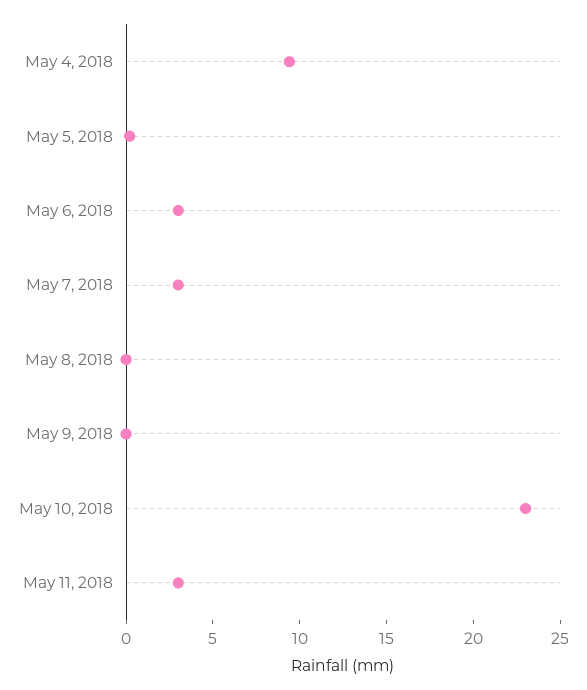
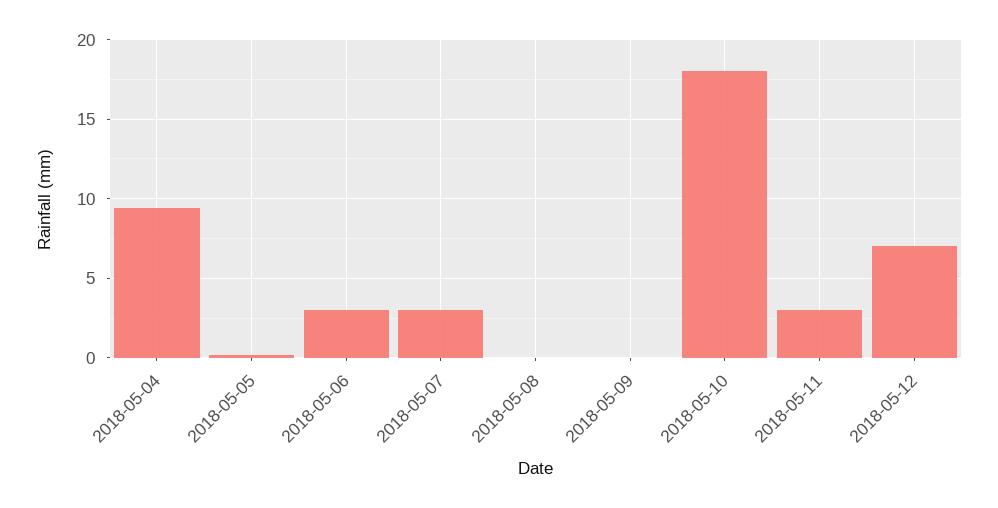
May 10, 2018: 23 -> 18
2018-05-12: none -> 7

